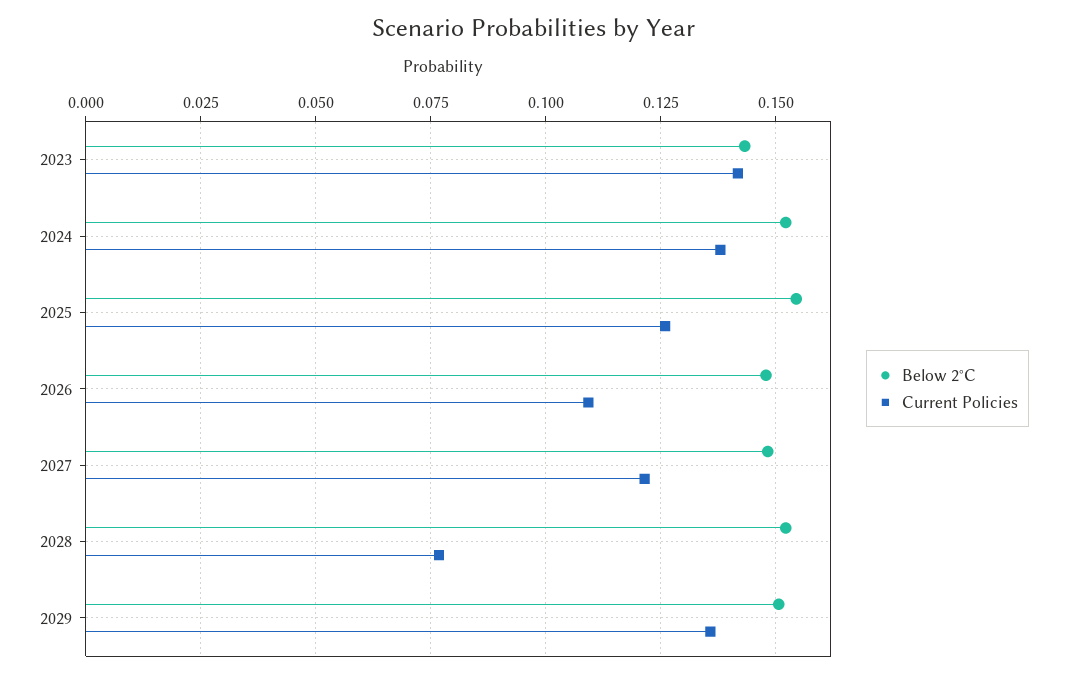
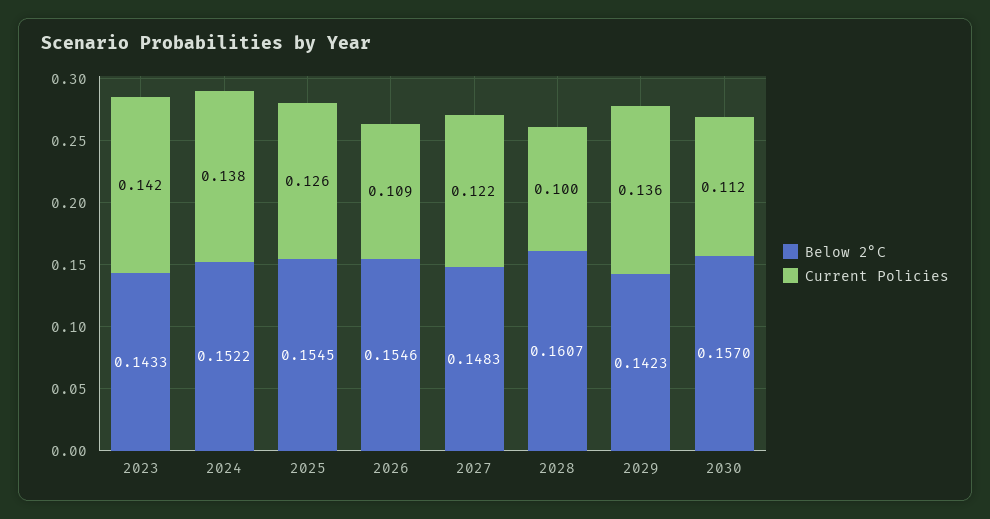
Below 2°C, 2026: 0.1475 -> 0.1546
Below 2°C, 2028: 0.1525 -> 0.1607
Current Policies, 2028: 0.0775 -> 0.1
Below 2°C, 2029: 0.15 -> 0.1423
Below 2°C, 2030: none -> 0.157
Current Policies, 2030: none -> 0.112

